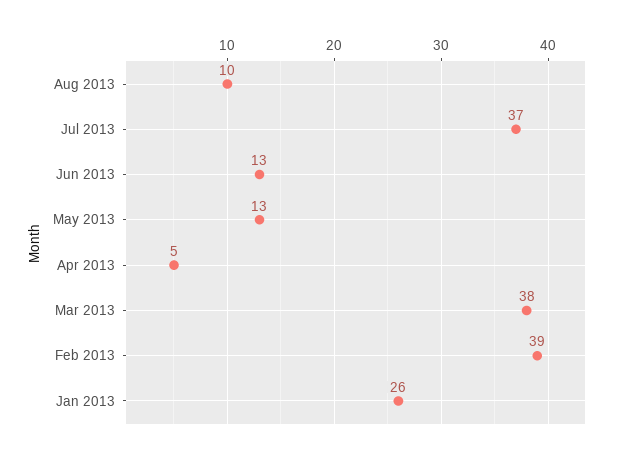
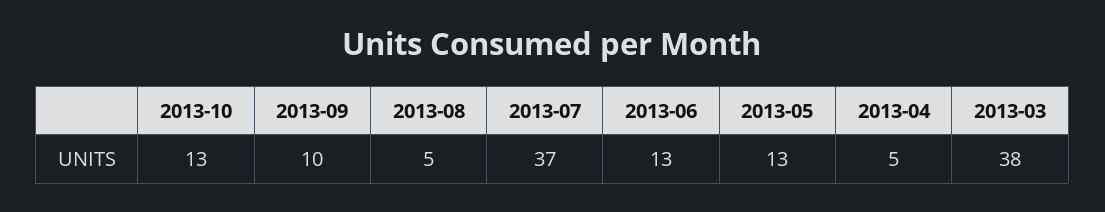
Aug 2013: 10 -> 5
Feb 2013: 39 -> none
Jan 2013: 26 -> none
2013-10: none -> 13
2013-09: none -> 10

